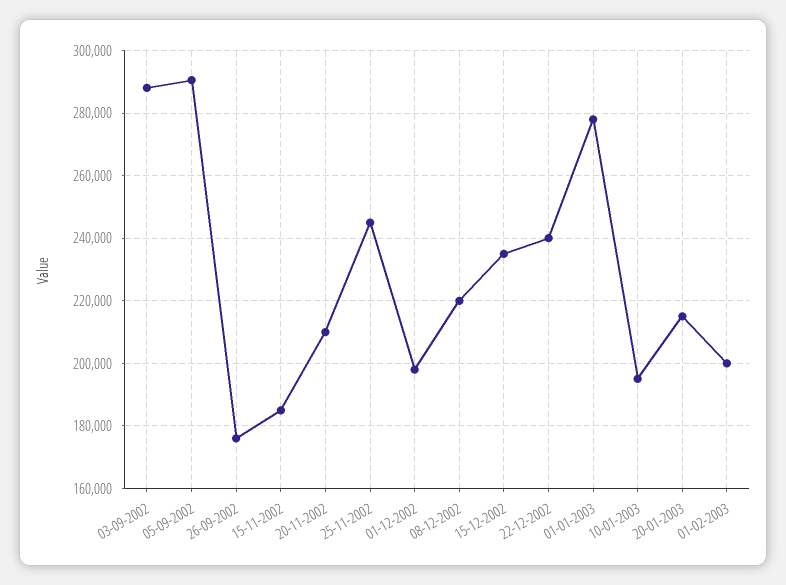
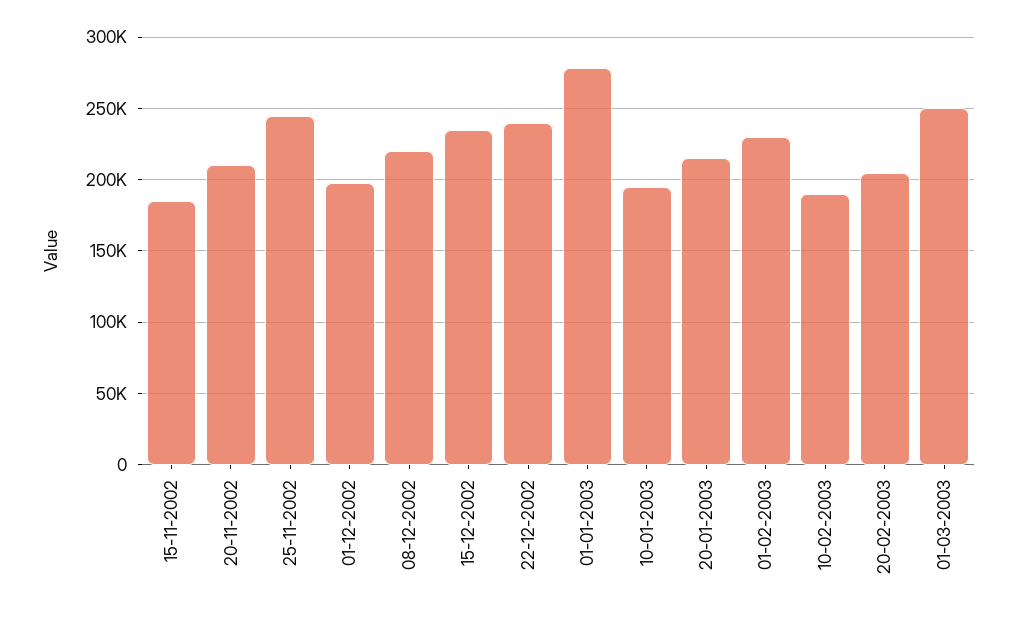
03-09-2002: 288000 -> none
05-09-2002: 290000 -> none
26-09-2002: 176000 -> none
01-02-2003: 200000 -> 230000
10-02-2003: none -> 190000
20-02-2003: none -> 205000
01-03-2003: none -> 250000

